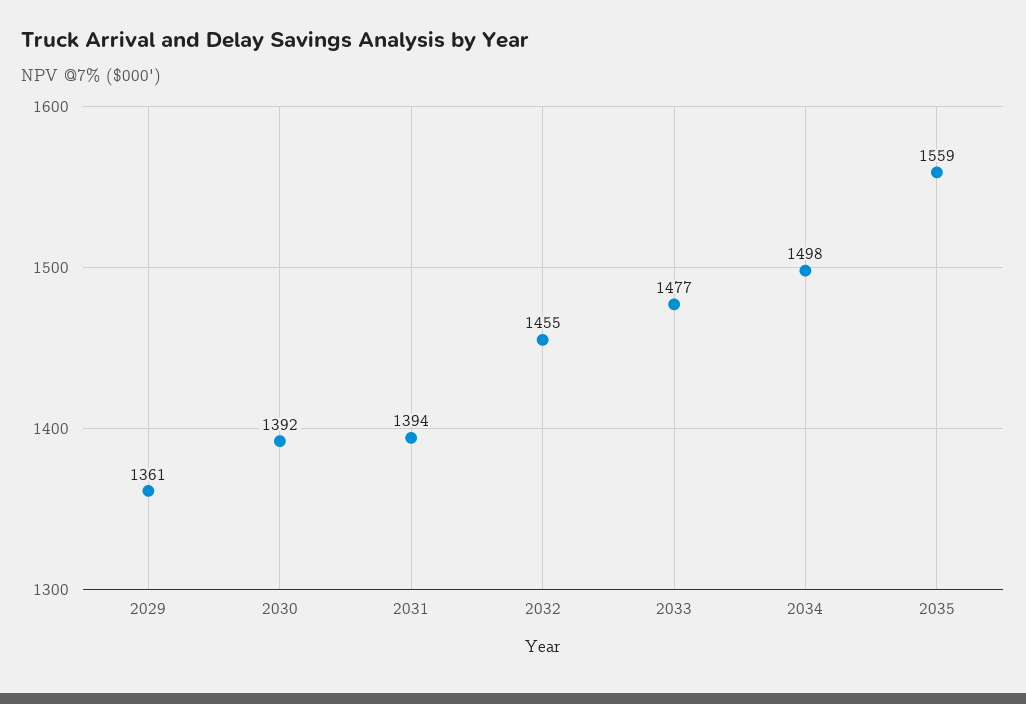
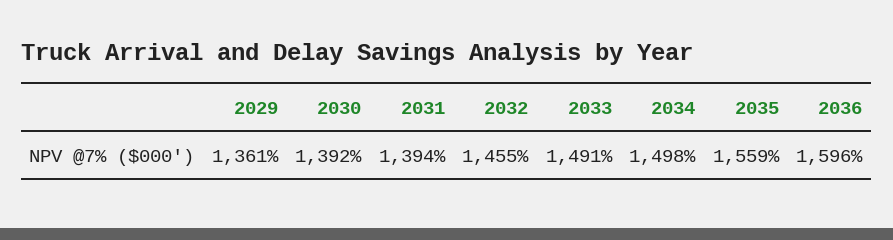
2033: 1477 -> 1491
2036: none -> 1596

